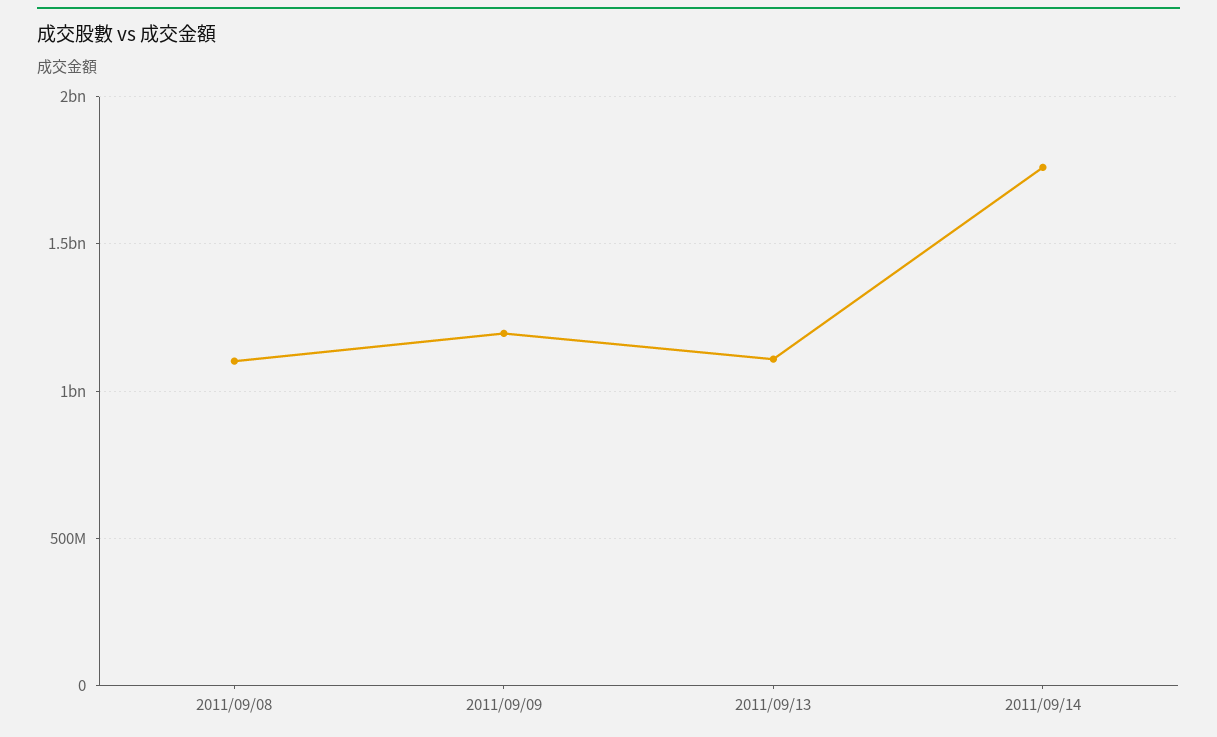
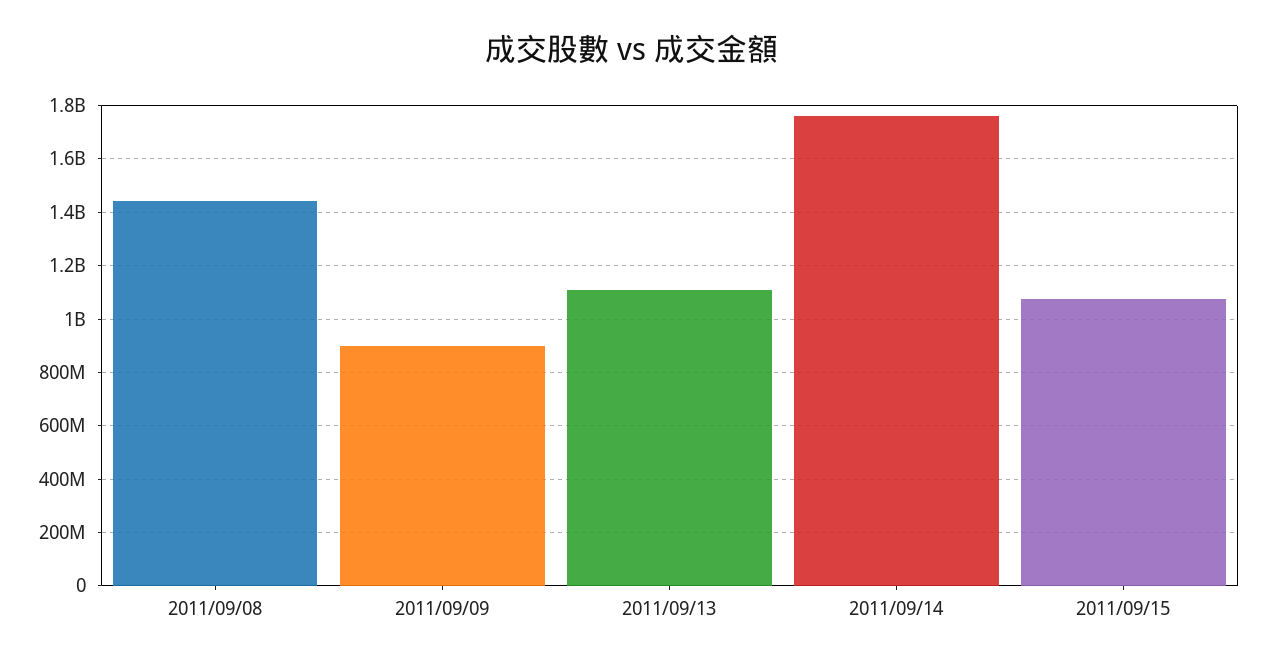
2011/09/08: 1100000000 -> 1450000000
2011/09/09: 1200000000 -> 900000000
2011/09/15: none -> 1075000000

